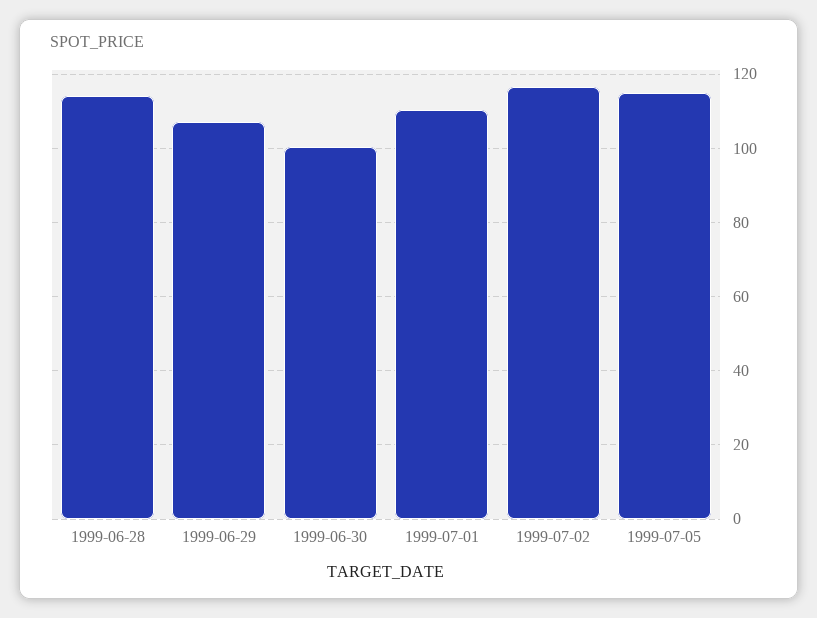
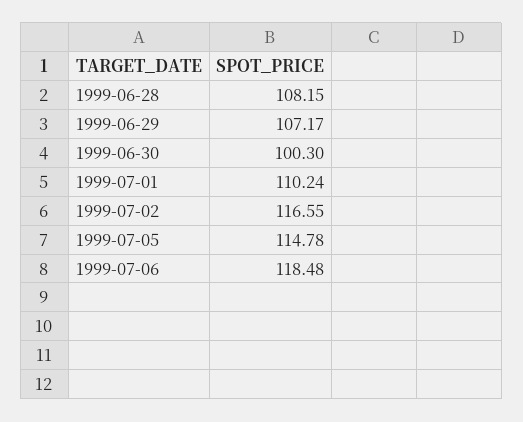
1999-06-28: 114 -> 108.15
1999-07-06: none -> 118.48

